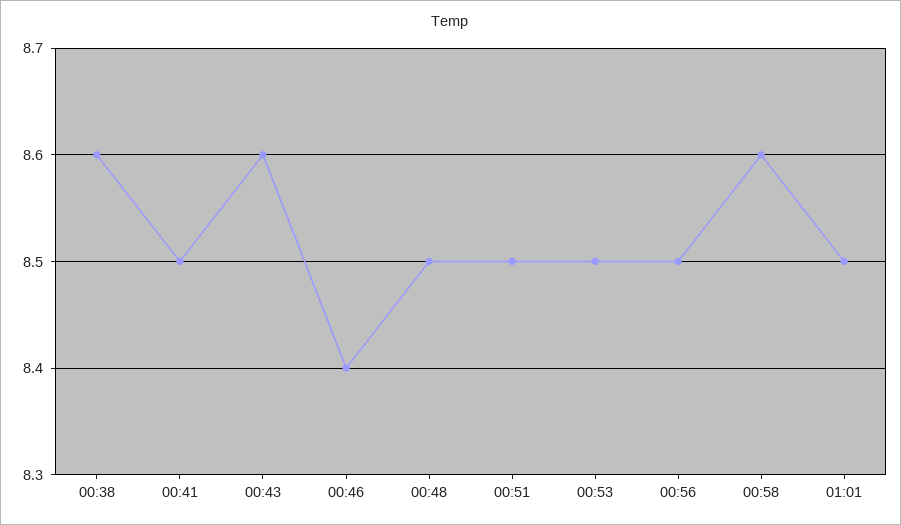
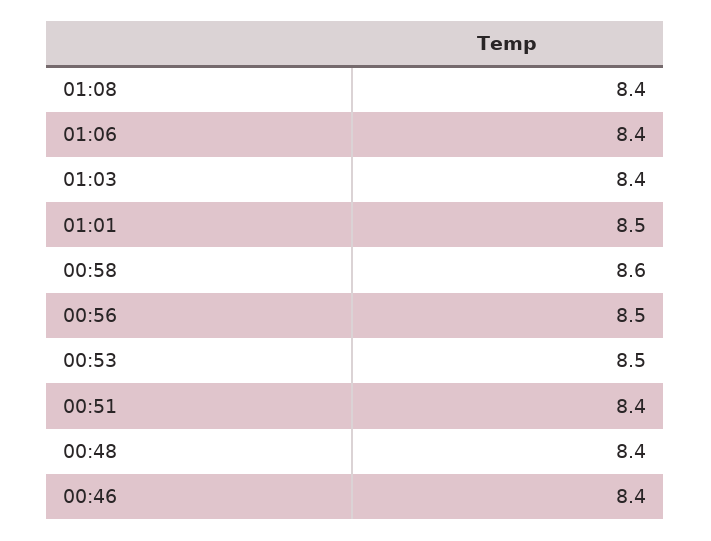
00:38: 8.6 -> none
00:41: 8.5 -> none
00:43: 8.6 -> none
00:48: 8.5 -> 8.4
00:51: 8.5 -> 8.4
01:08: none -> 8.4
01:06: none -> 8.4
01:03: none -> 8.4

